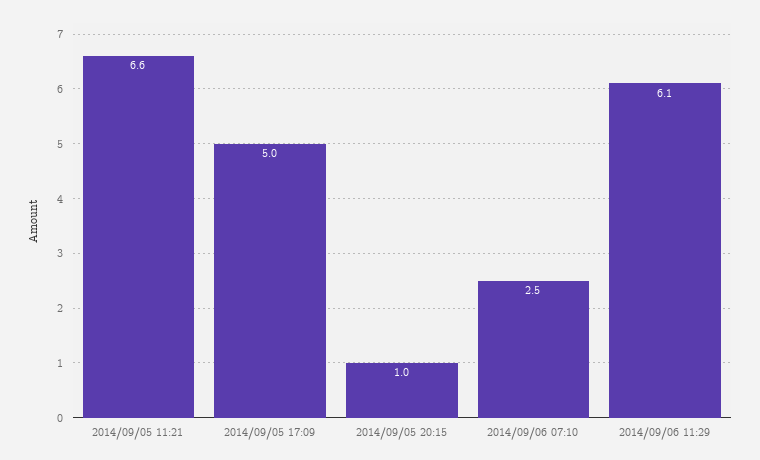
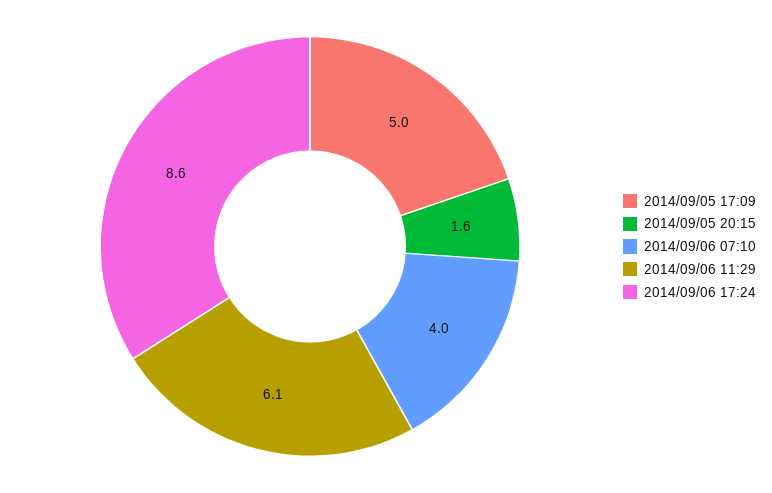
2014/09/05 11:21: 6.6 -> none
2014/09/05 20:15: 1 -> 1.6
2014/09/06 07:10: 2.5 -> 4
2014/09/06 17:24: none -> 8.6

